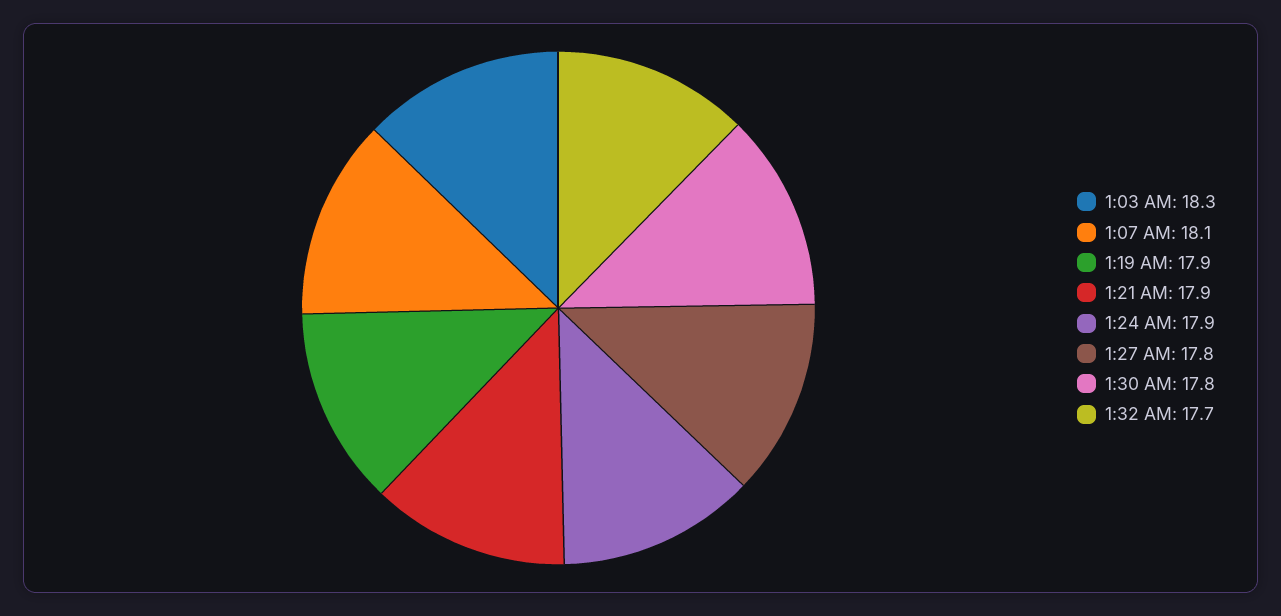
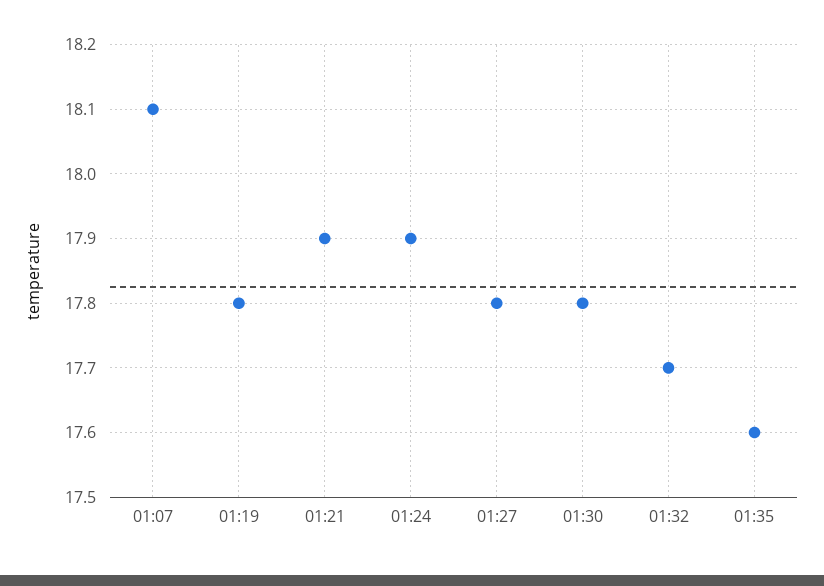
1:03 AM: 18.3 -> none
1:19 AM: 17.9 -> 17.8
01:35: none -> 17.6

